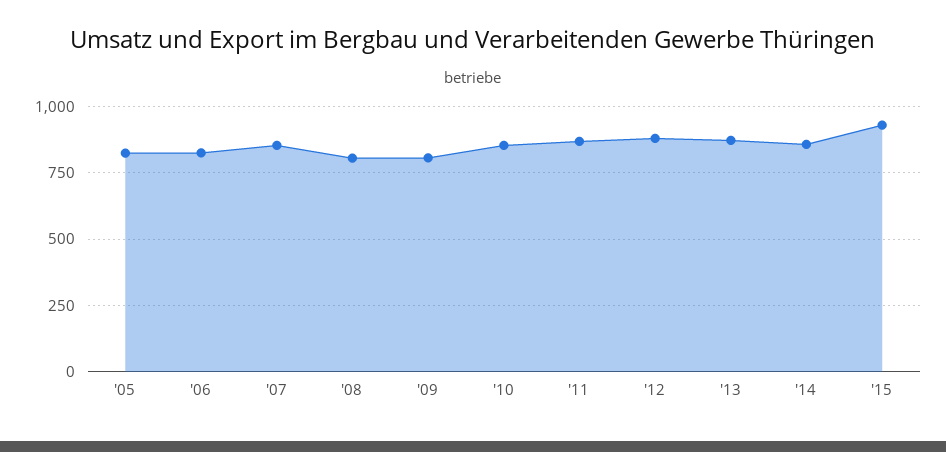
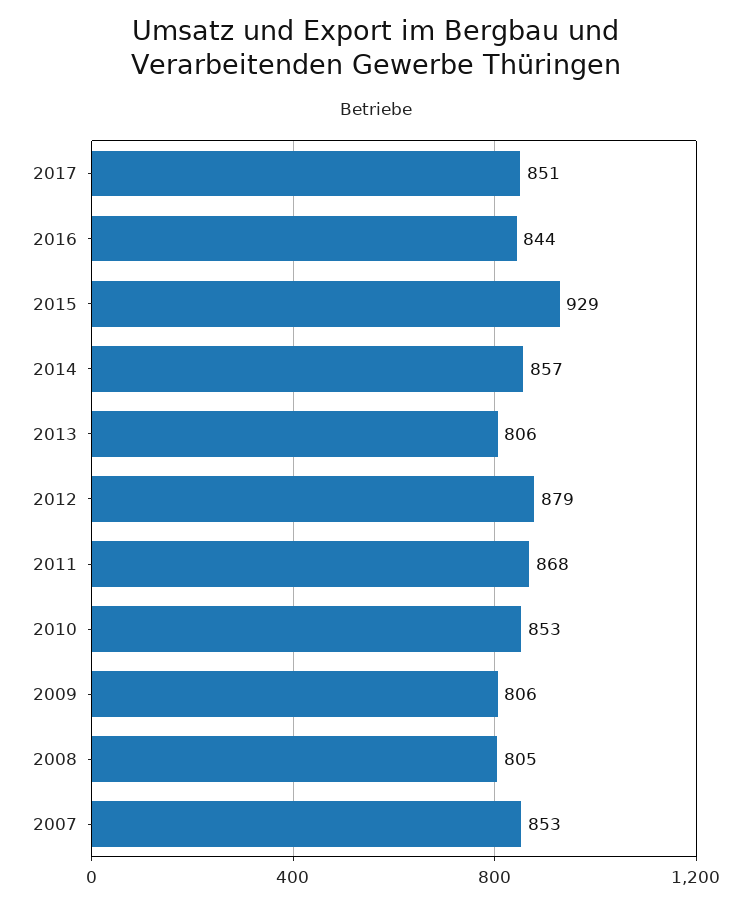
'05: 825 -> none
'06: 825 -> none
'13: 875 -> 806
2017: none -> 851
2016: none -> 844

